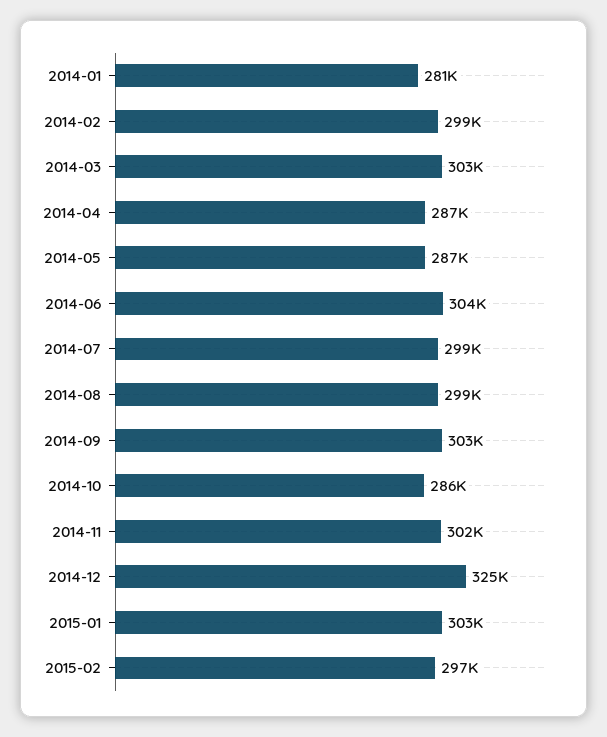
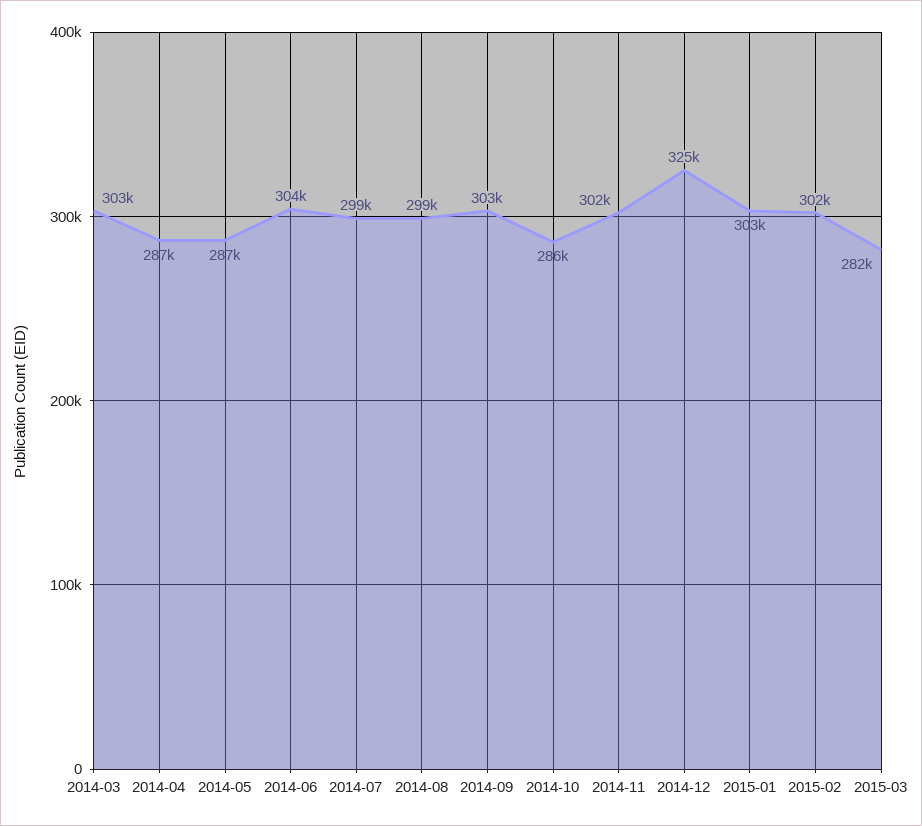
2014-01: 281000 -> none
2014-02: 299000 -> none
2015-02: 297000 -> 302000
2015-03: none -> 282000

